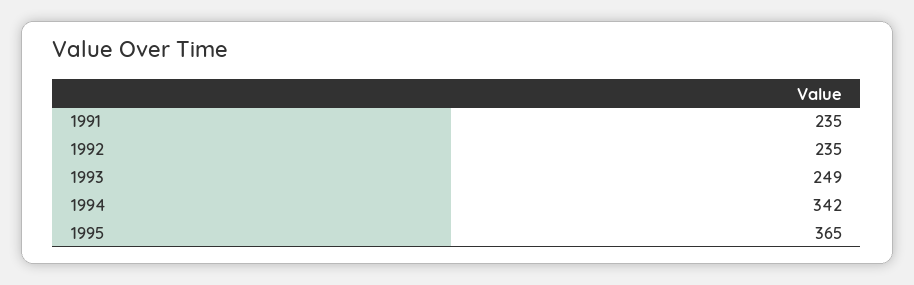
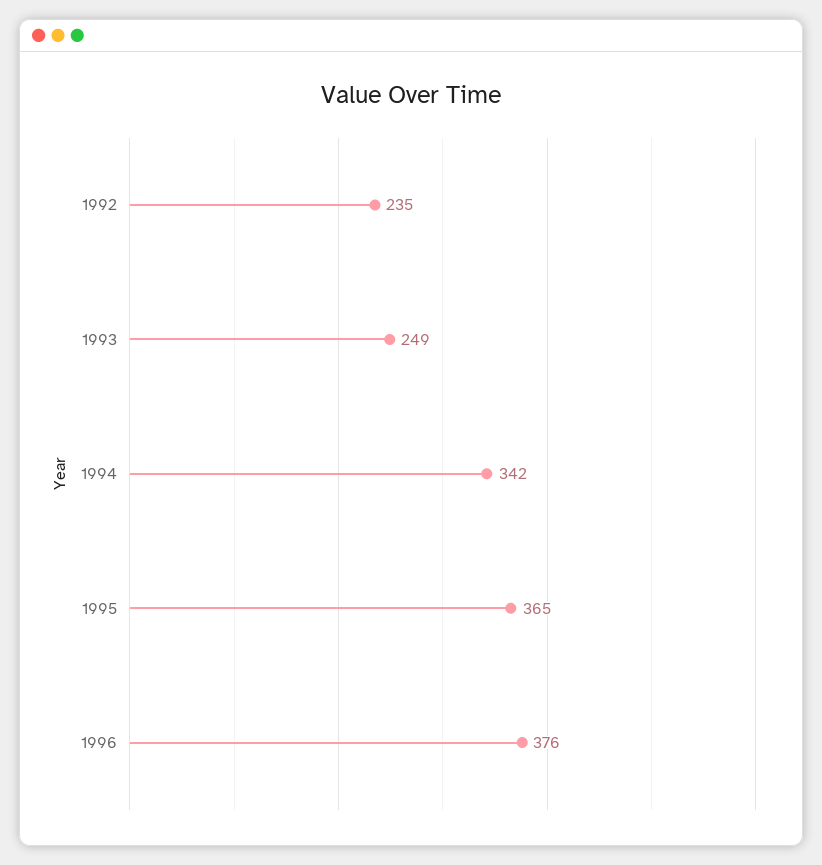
1991: 235 -> none
1996: none -> 376

